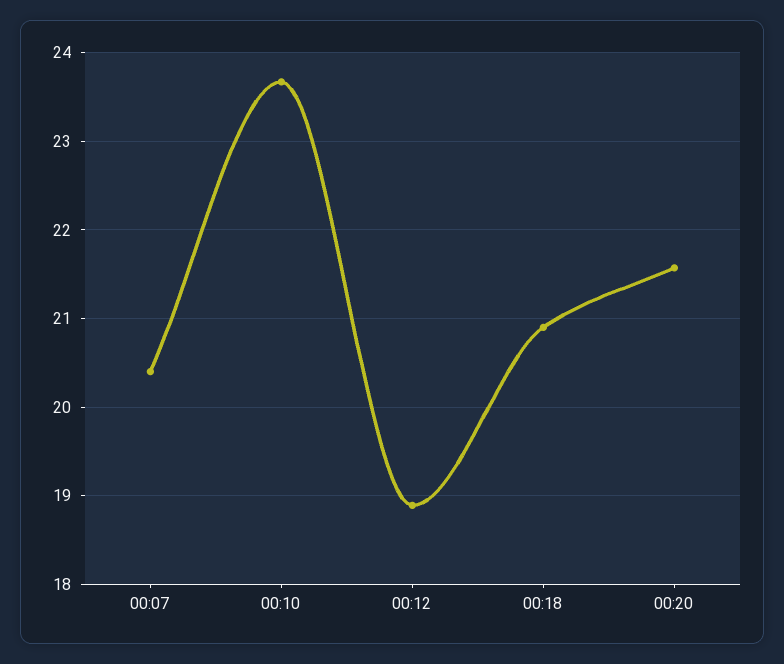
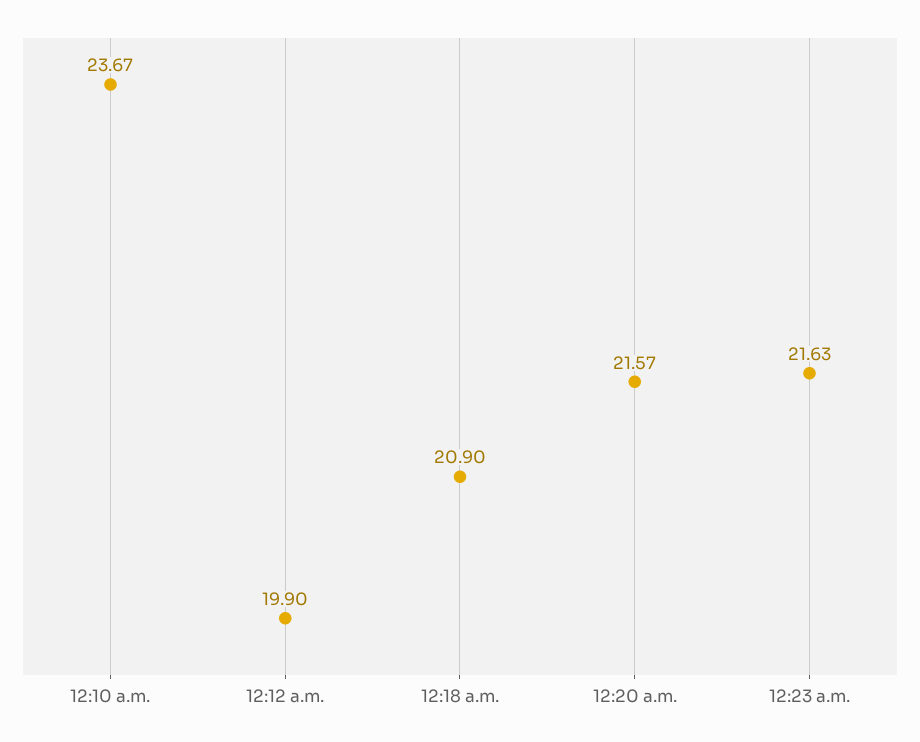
00:07: 20.4 -> none
00:12: 18.9 -> 19.9
12:23 a.m.: none -> 21.63

